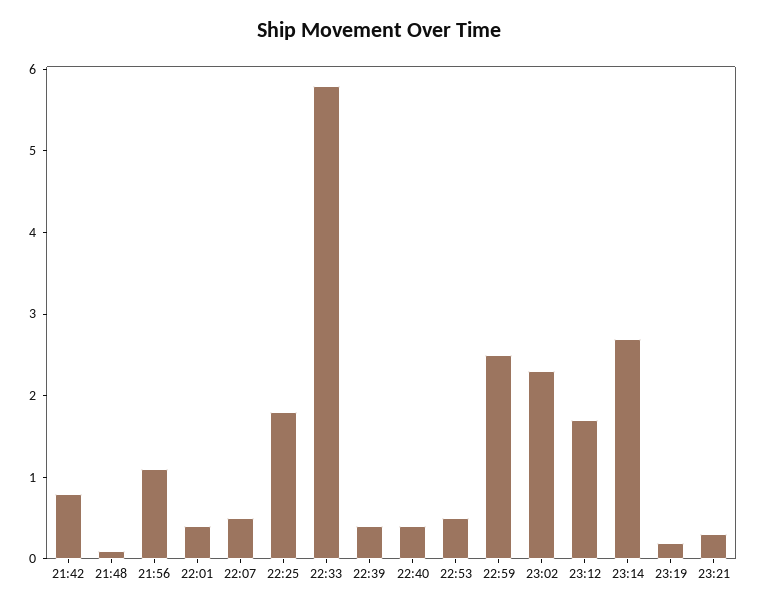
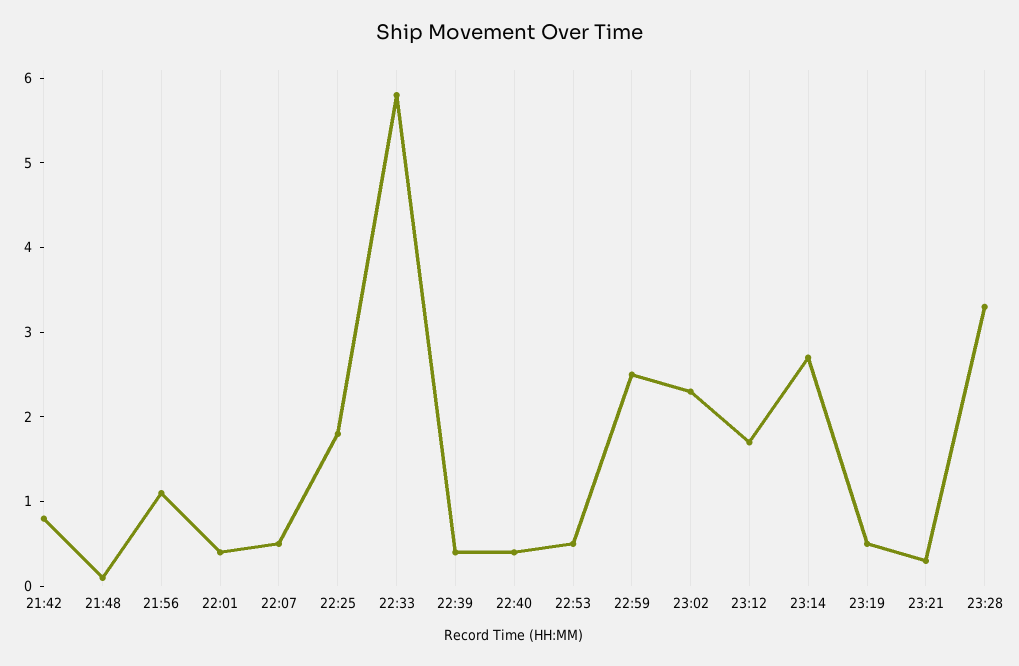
23:19: 0.2 -> 0.5
23:28: none -> 3.3

